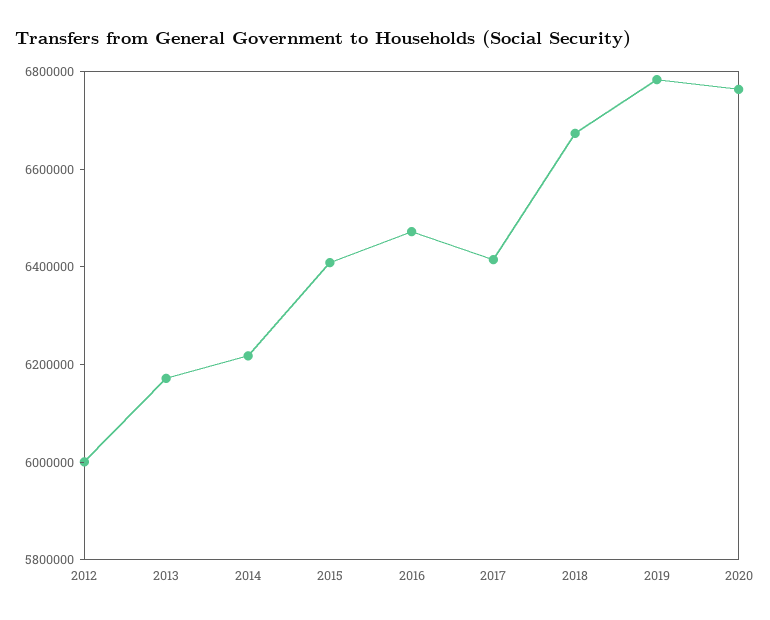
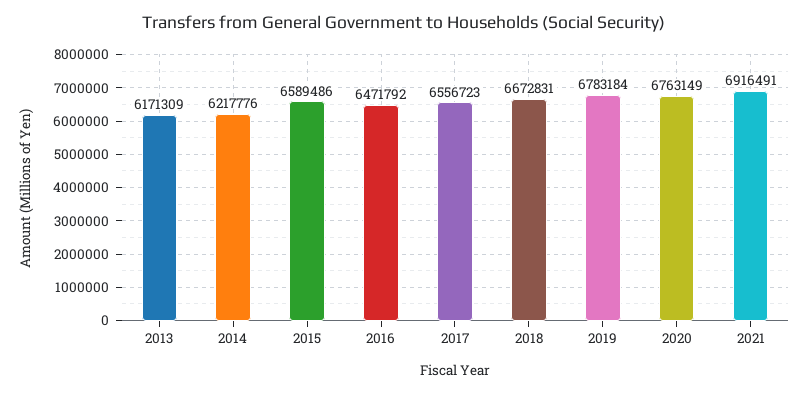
2012: 6000000 -> none
2015: 6400000 -> 6589486
2017: 6400000 -> 6556723
2021: none -> 6916491

